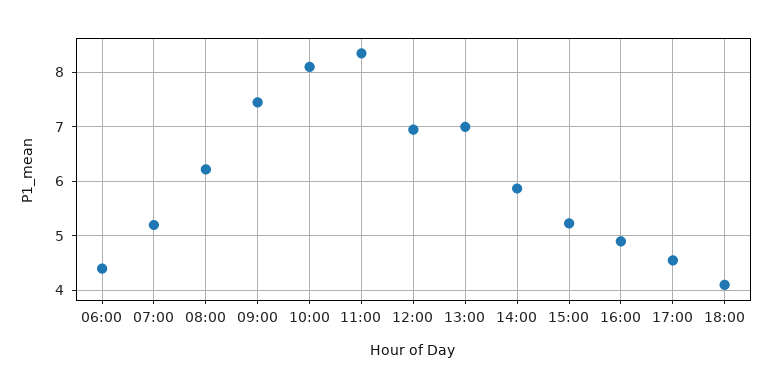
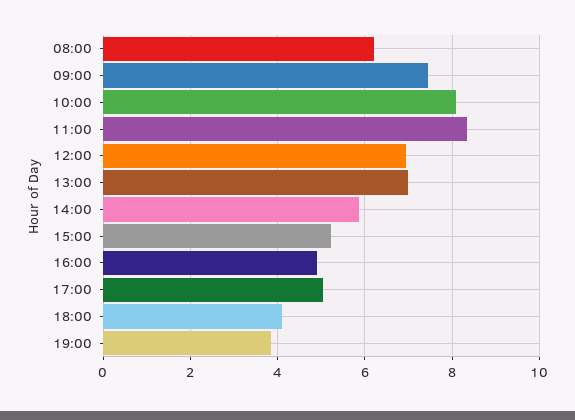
06:00: 4.4 -> none
07:00: 5.2 -> none
17:00: 4.6 -> 5
19:00: none -> 3.8

